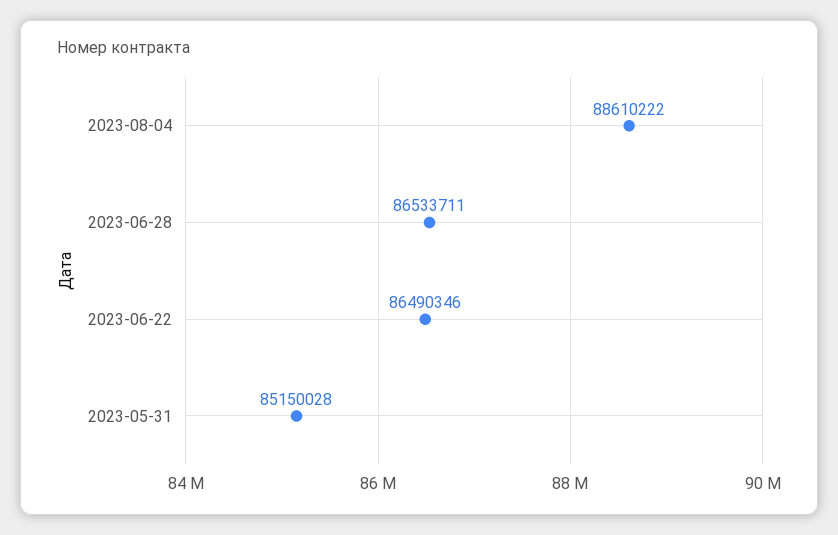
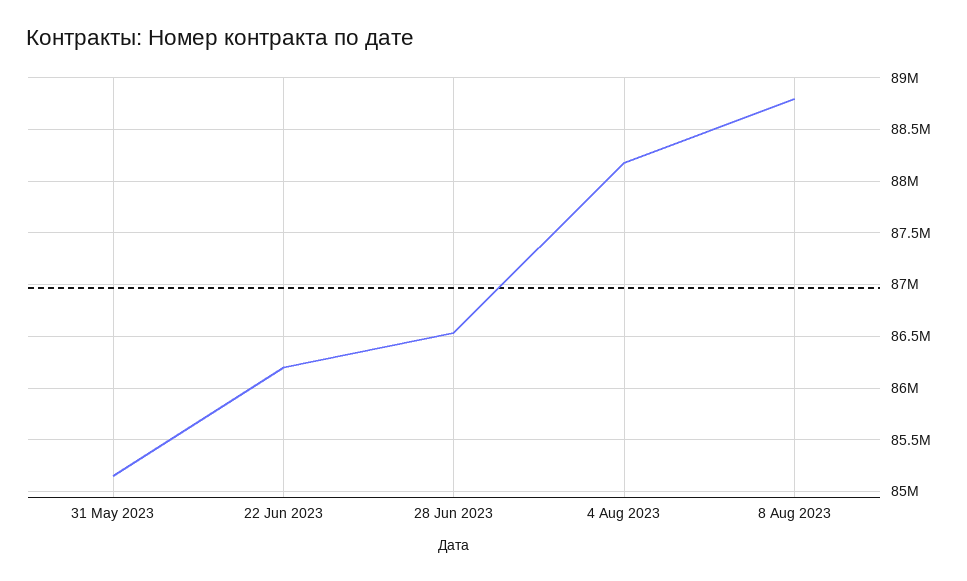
2023-08-04: 88610222 -> 88200000
2023-06-22: 86490346 -> 86200000
8 Aug 2023: none -> 88800000

